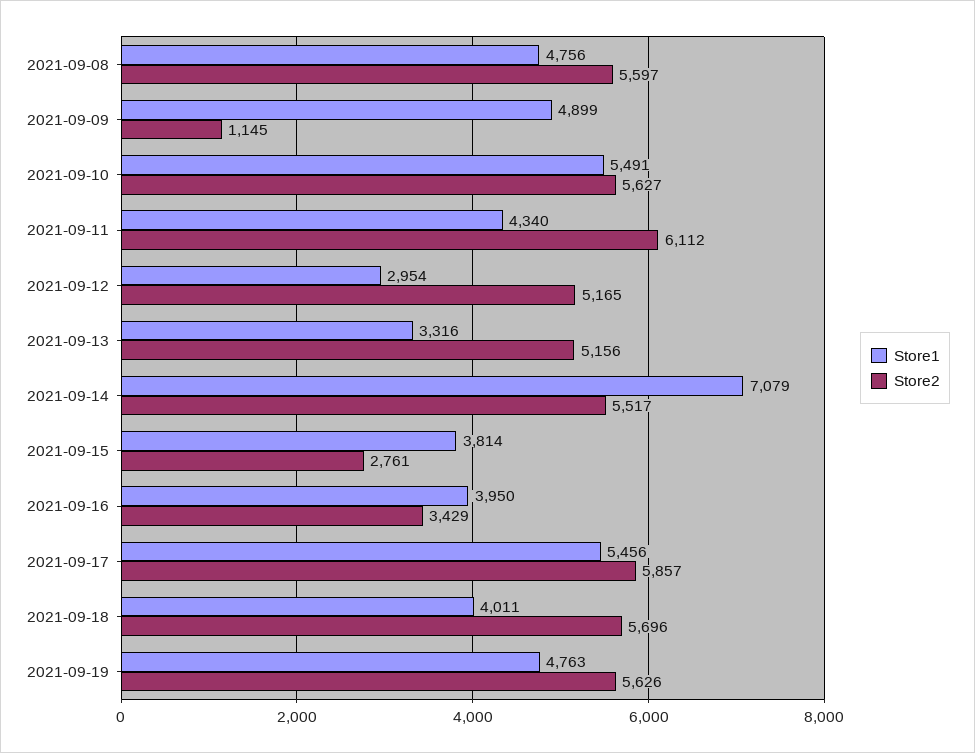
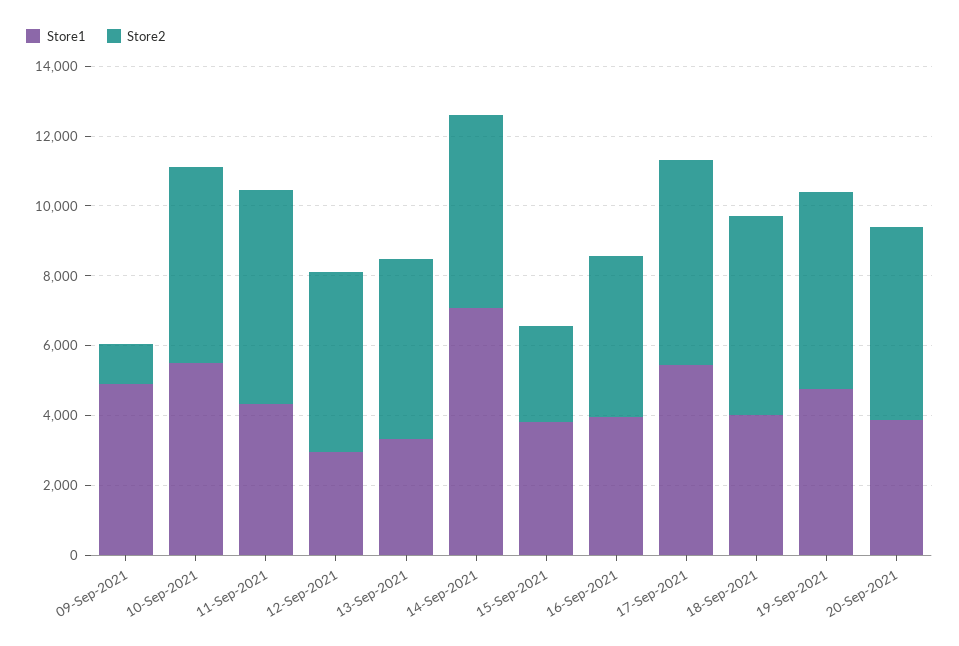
Store1, 2021-09-08: 4756 -> none
Store2, 2021-09-08: 5597 -> none
Store2, 2021-09-16: 3429 -> 4500
Store1, 20-Sep-2021: none -> 4000
Store2, 20-Sep-2021: none -> 5500

